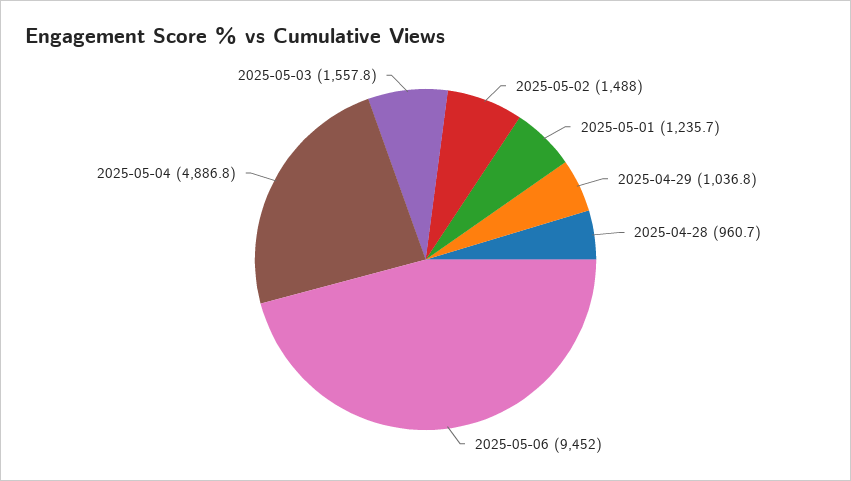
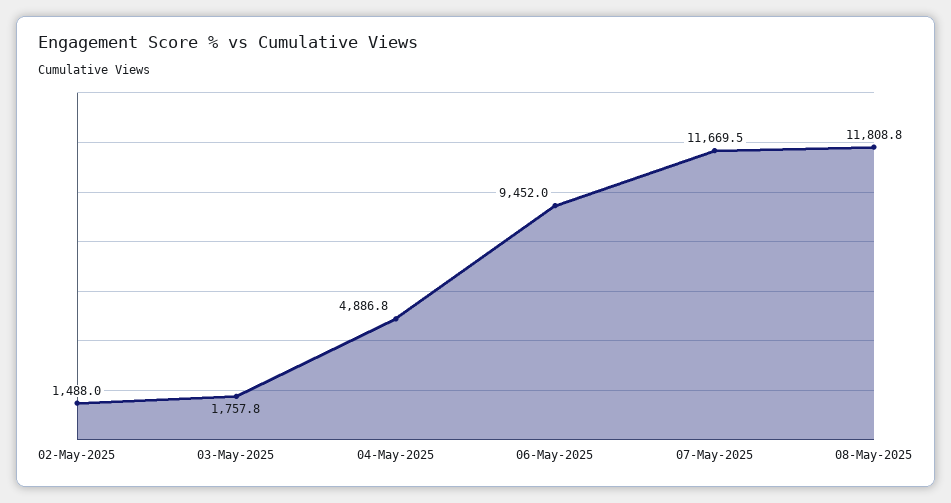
2025-05-01: 1235.7 -> none
2025-04-29: 1036.8 -> none
2025-04-28: 960.7 -> none
2025-05-03: 1557.8 -> 1757.8
07-May-2025: none -> 11669.5
08-May-2025: none -> 11808.8

